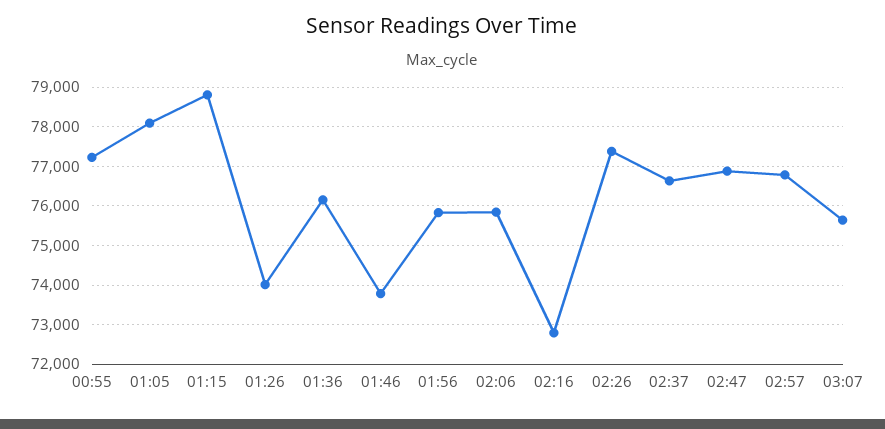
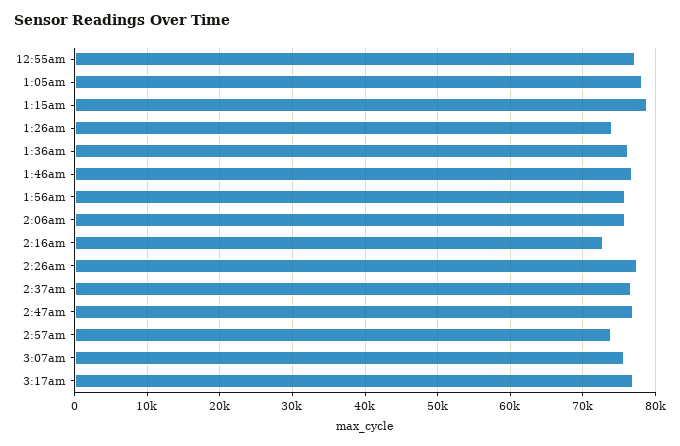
01:46: 73800 -> 77000
02:57: 76800 -> 74000
3:17am: none -> 77000

